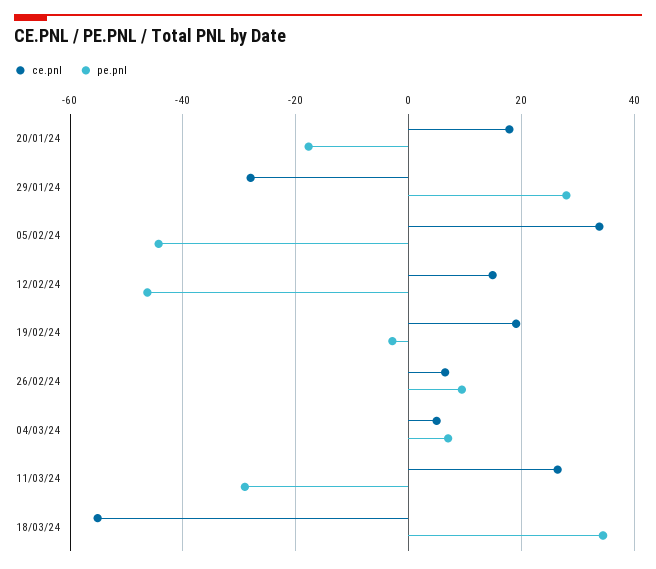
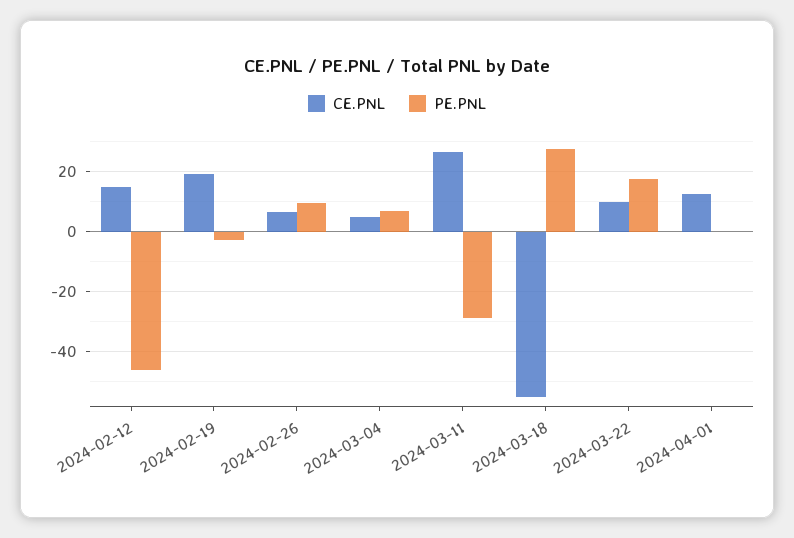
ce.pnl, 20/01/24: 18 -> none
pe.pnl, 20/01/24: -18 -> none
ce.pnl, 29/01/24: -28 -> none
pe.pnl, 29/01/24: 28 -> none
ce.pnl, 05/02/24: 34 -> none
pe.pnl, 05/02/24: -44 -> none
pe.pnl, 18/03/24: 34 -> 27.5
ce.pnl, 2024-03-22: none -> 10
pe.pnl, 2024-03-22: none -> 17.5
ce.pnl, 2024-04-01: none -> 12.5
pe.pnl, 2024-04-01: none -> 0

